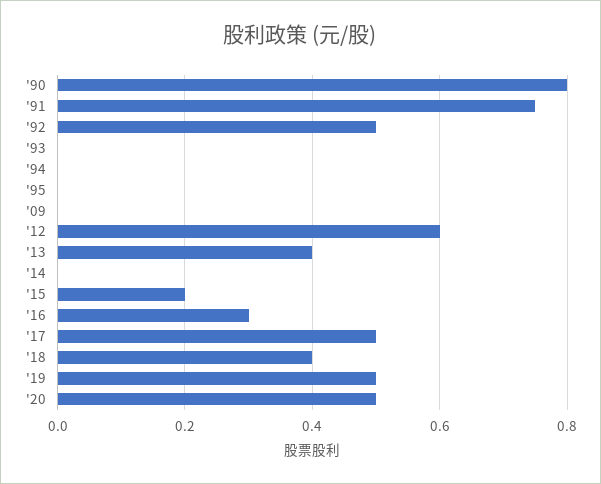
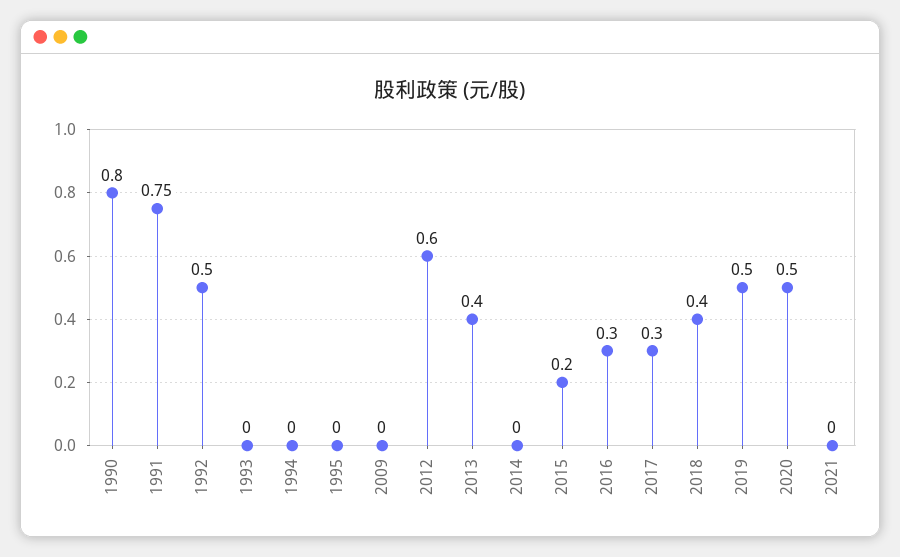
'17: 0.5 -> 0.3
2021: none -> 0

